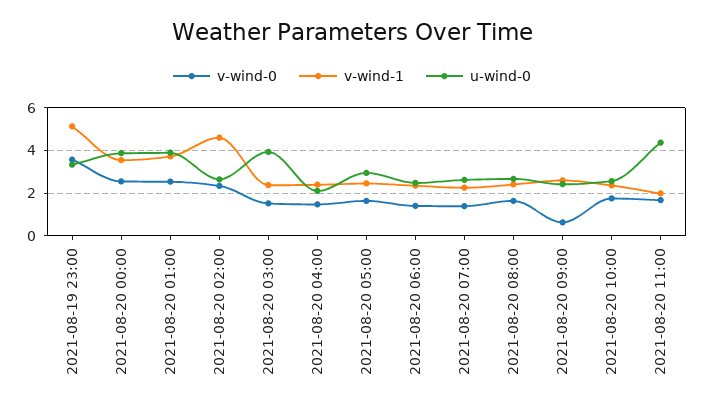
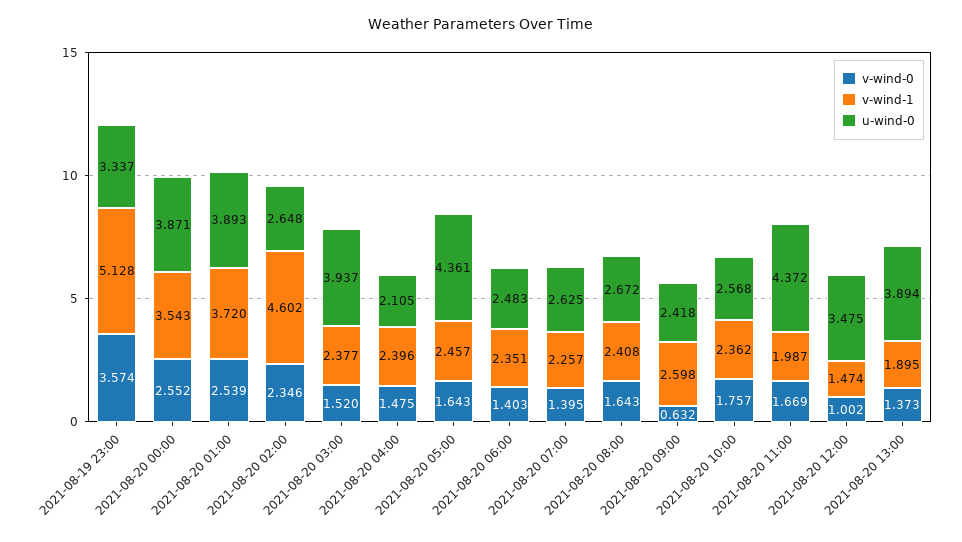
u-wind-0, 2021-08-20 05:00: 3 -> 4.361
v-wind-0, 2021-08-20 12:00: none -> 1.002
v-wind-1, 2021-08-20 12:00: none -> 1.474
u-wind-0, 2021-08-20 12:00: none -> 3.475
v-wind-0, 2021-08-20 13:00: none -> 1.373
v-wind-1, 2021-08-20 13:00: none -> 1.895
u-wind-0, 2021-08-20 13:00: none -> 3.894

